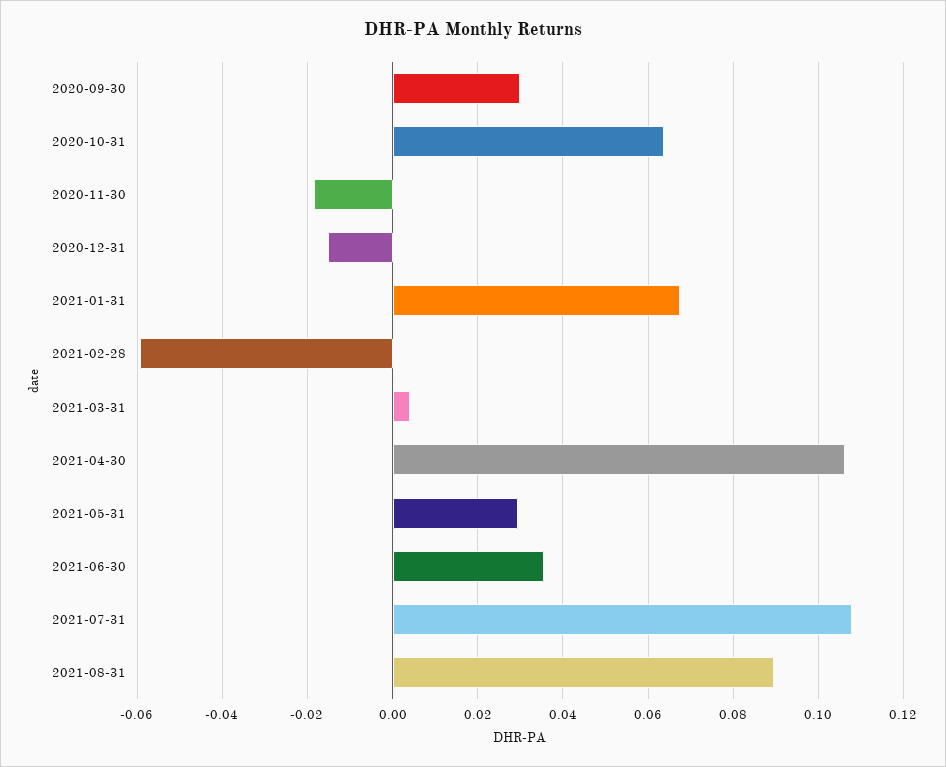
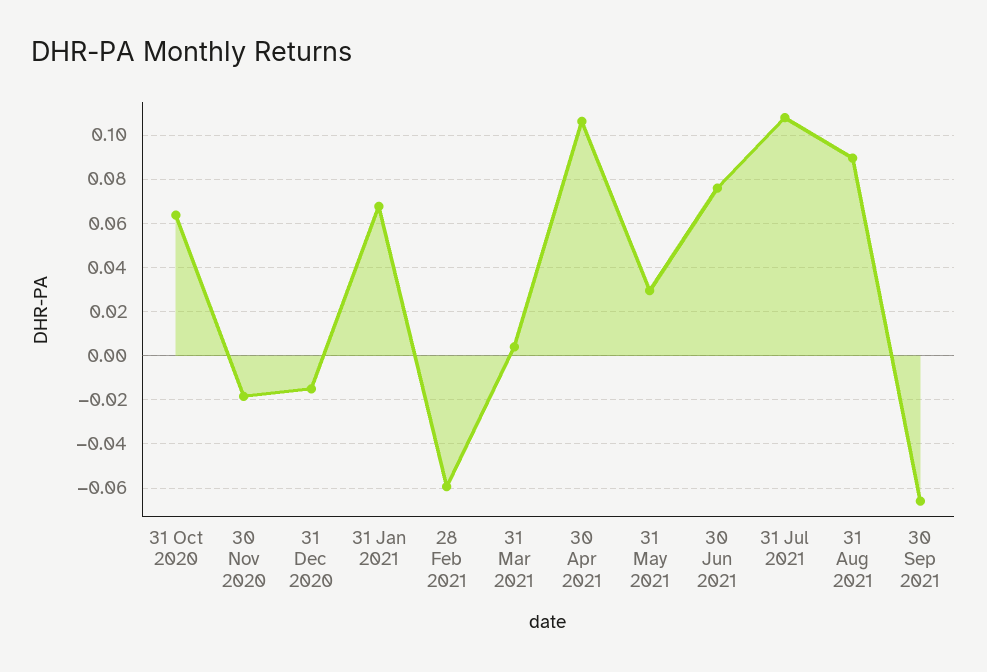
2020-09-30: 0.03 -> none
2021-06-30: 0.036 -> 0.075
30 Sep 2021: none -> -0.065

